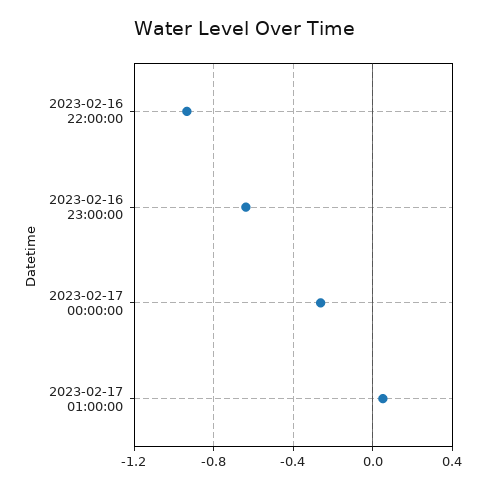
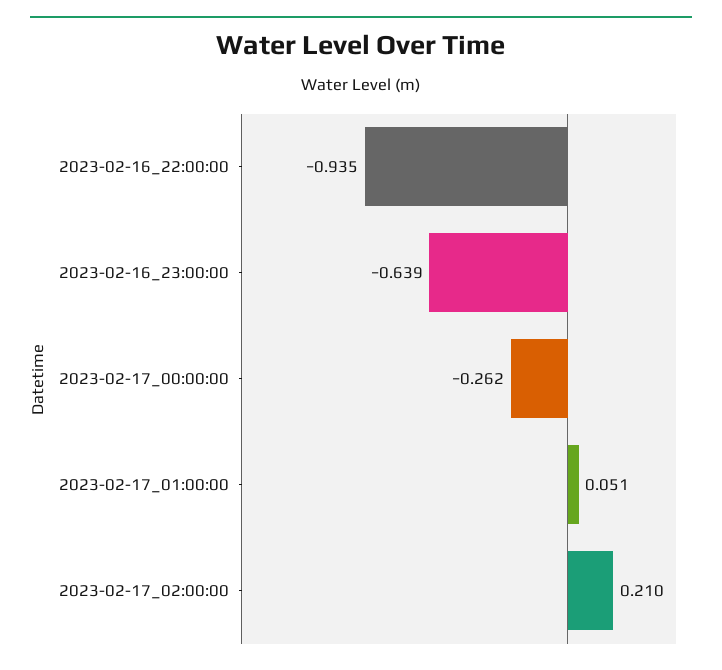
2023-02-17_02:00:00: none -> 0.21

